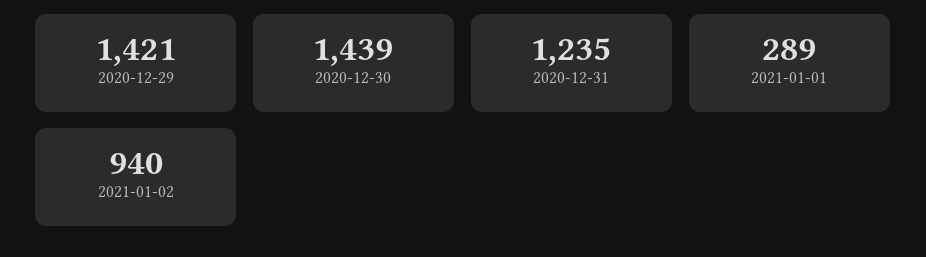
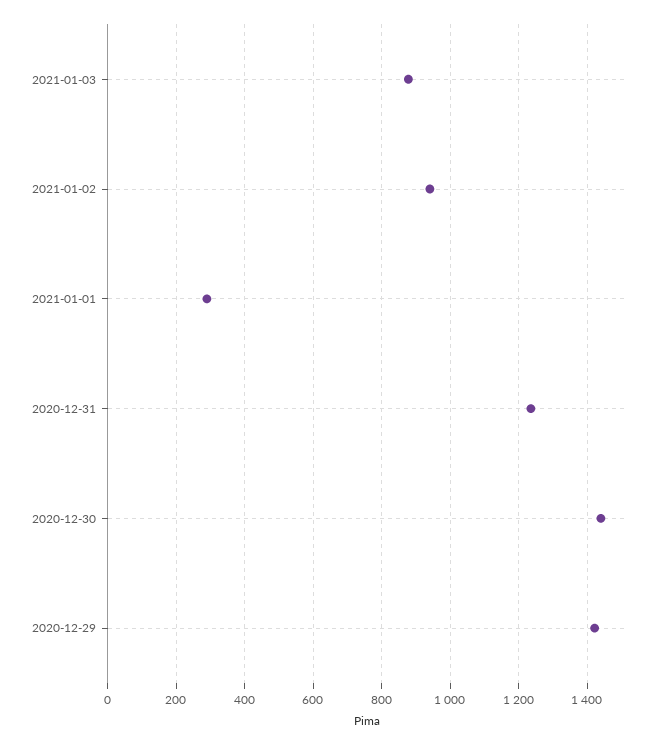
2021-01-03: none -> 880

